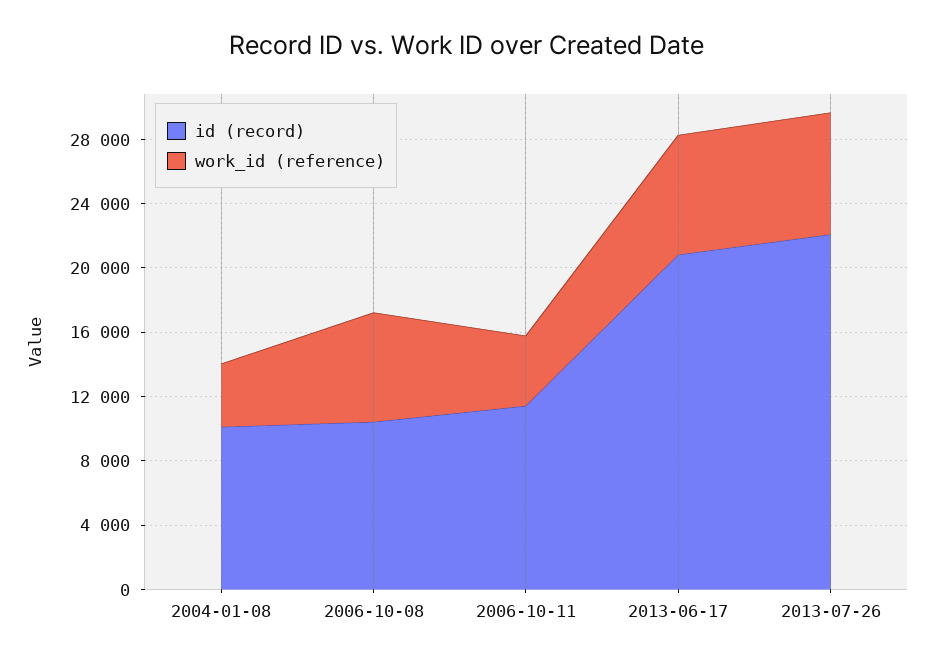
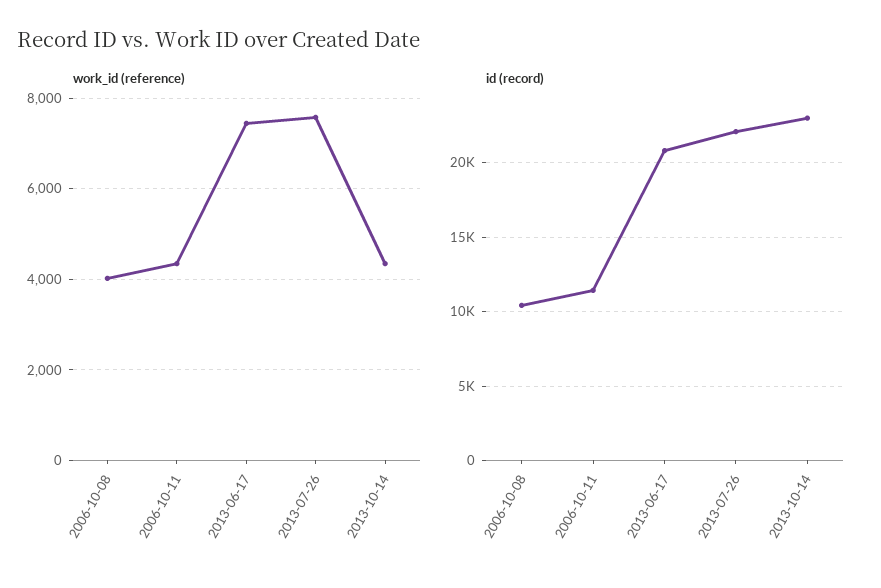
id (record), 2004-01-08: 10000 -> none
work_id (reference), 2004-01-08: 4000 -> none
work_id (reference), 2006-10-08: 7000 -> 4000
work_id (reference), 2013-10-14: none -> 4400
id (record), 2013-10-14: none -> 23000

